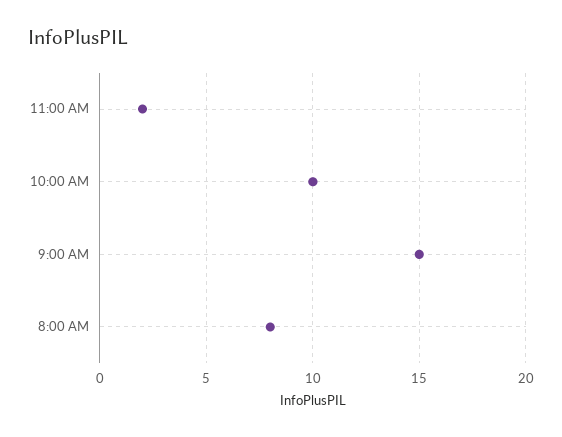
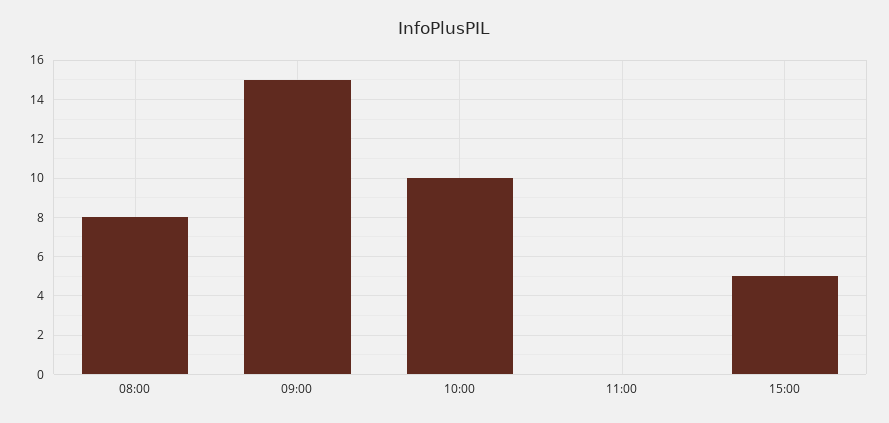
11:00 AM: 2 -> 0
15:00: none -> 5

